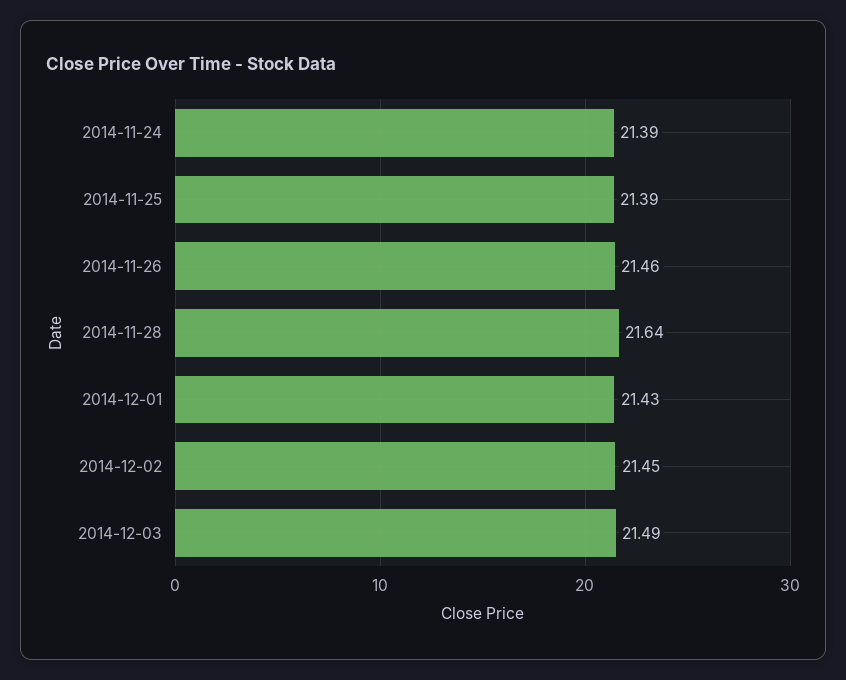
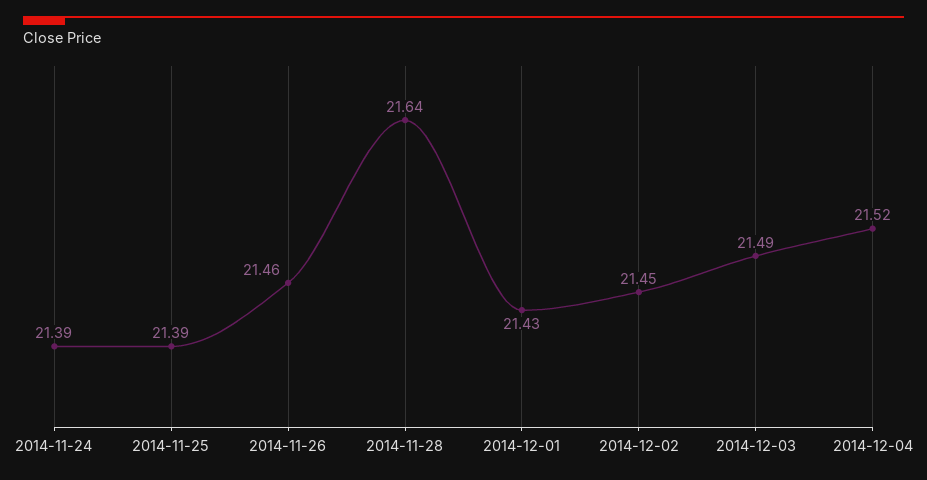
2014-12-04: none -> 21.52

